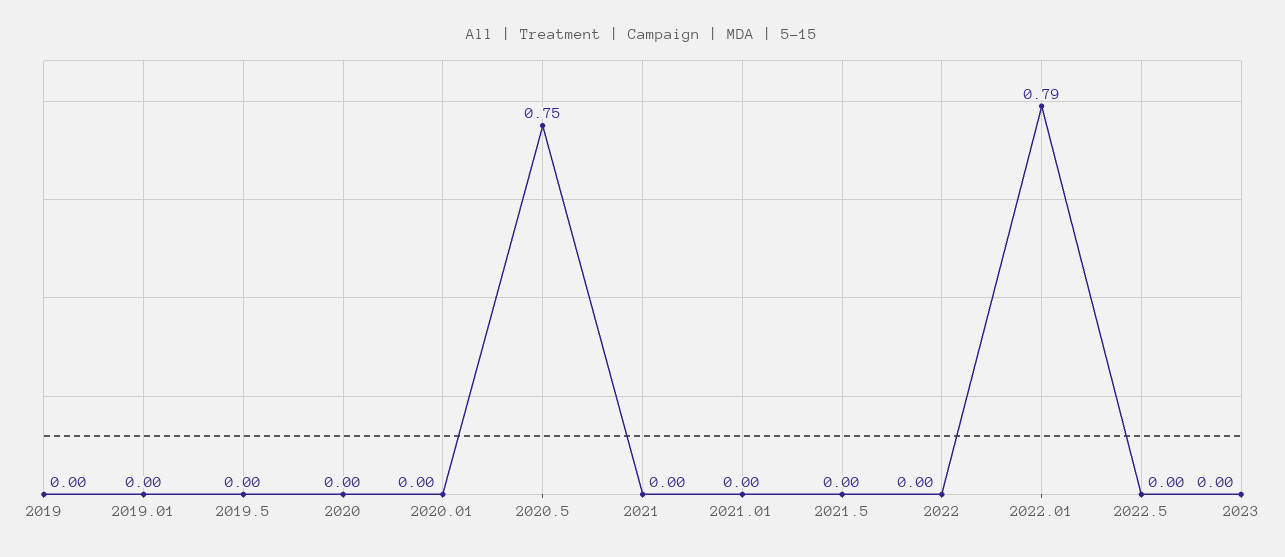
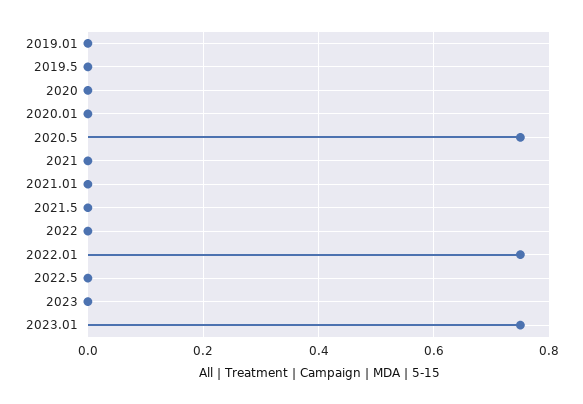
2019: 0 -> none
2022.01: 0.79 -> 0.75
2023.01: none -> 0.75

